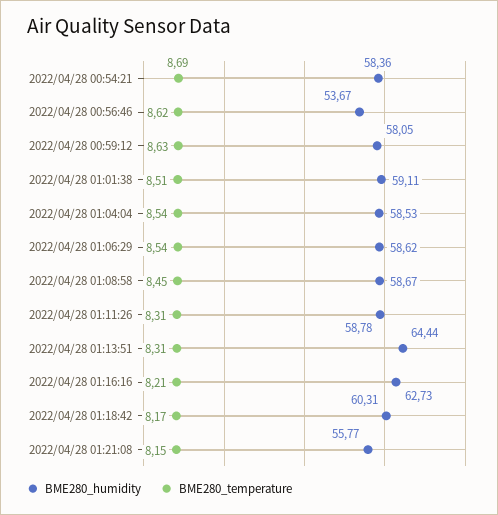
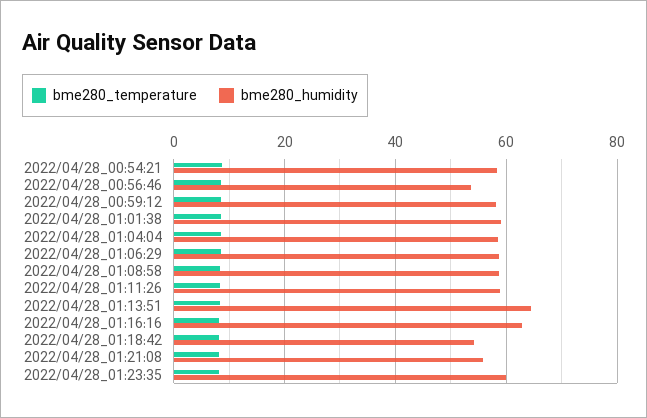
BME280_humidity, 2022/04/28 01:18:42: 60.31 -> 54
BME280_temperature, 2022/04/28_01:23:35: none -> 8
BME280_humidity, 2022/04/28_01:23:35: none -> 60

